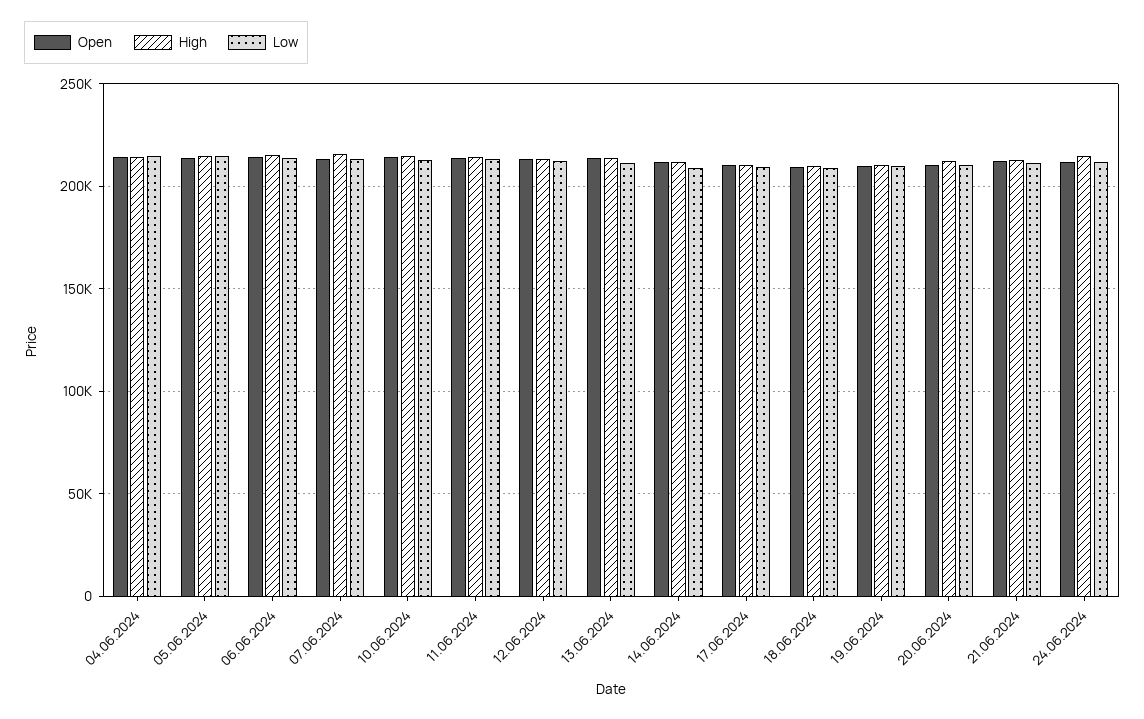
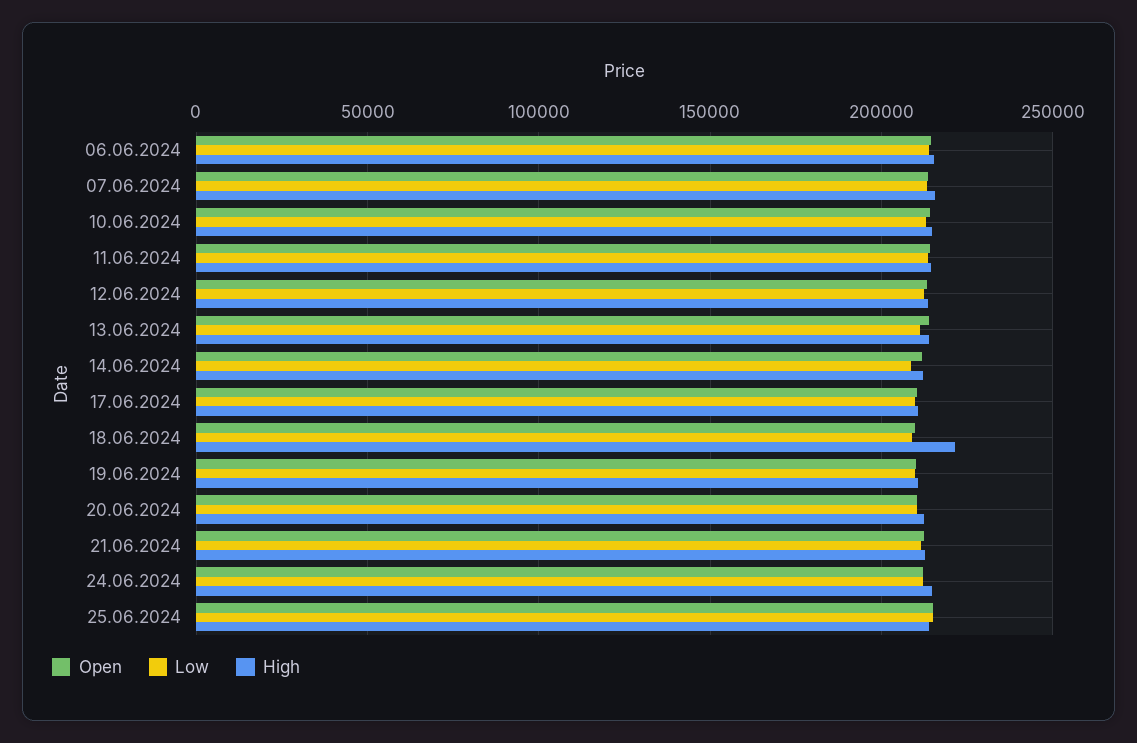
Open, 04.06.2024: 215000 -> none
High, 04.06.2024: 215000 -> none
Low, 04.06.2024: 215000 -> none
Open, 05.06.2024: 215000 -> none
High, 05.06.2024: 215000 -> none
Low, 05.06.2024: 215000 -> none
High, 18.06.2024: 210000 -> 220000
Open, 25.06.2024: none -> 215000
Low, 25.06.2024: none -> 215000
High, 25.06.2024: none -> 215000

